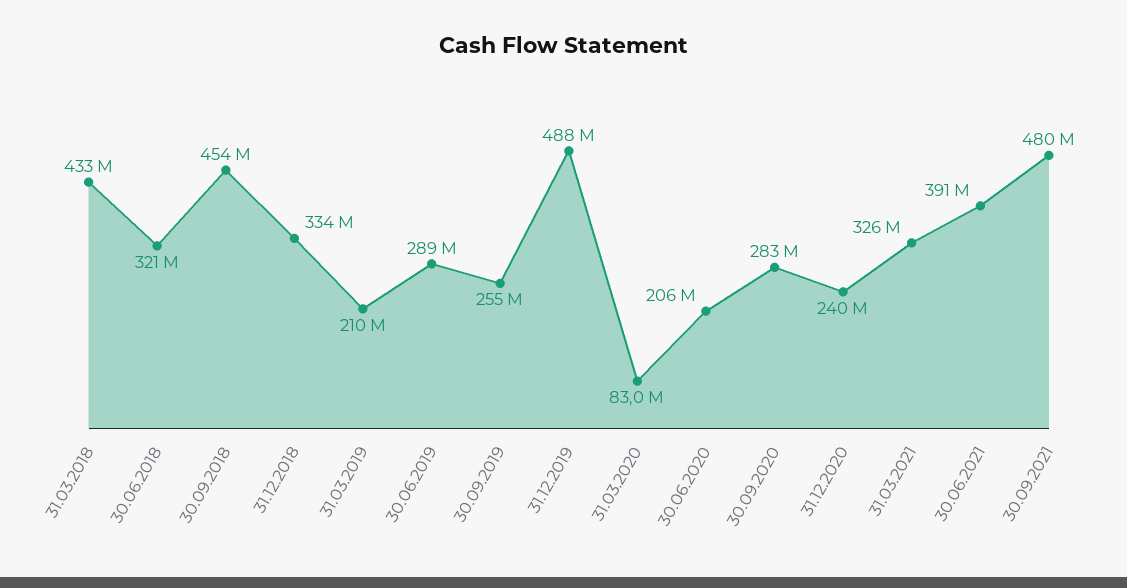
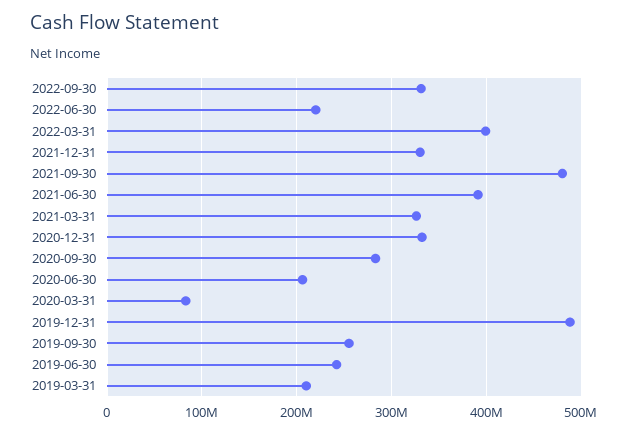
31.03.2018: 433000000 -> none
30.06.2018: 321000000 -> none
30.09.2018: 454000000 -> none
31.12.2018: 334000000 -> none
30.06.2019: 289000000 -> 240000000
31.12.2020: 240000000 -> 330000000
2022-09-30: none -> 330000000
2022-06-30: none -> 220000000
2022-03-31: none -> 400000000
2021-12-31: none -> 330000000

